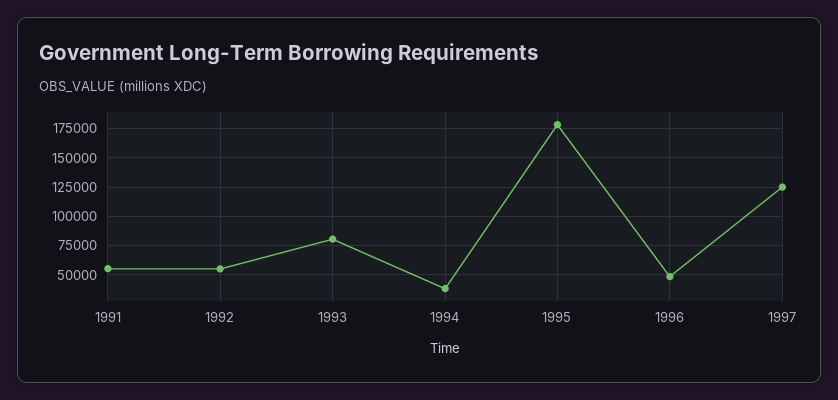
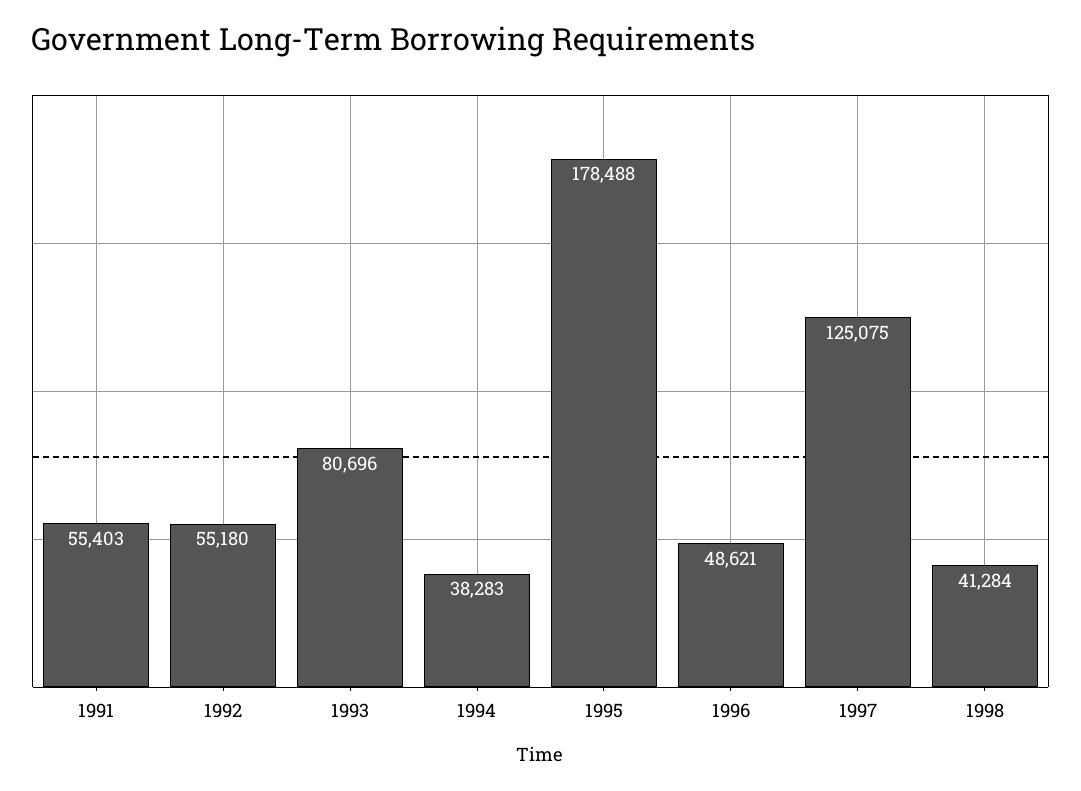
1998: none -> 41284

